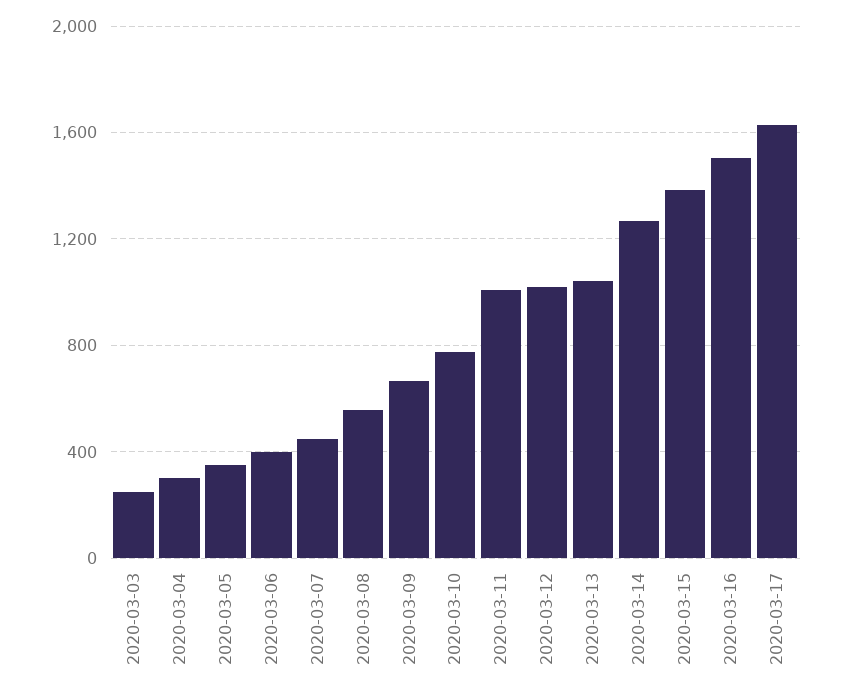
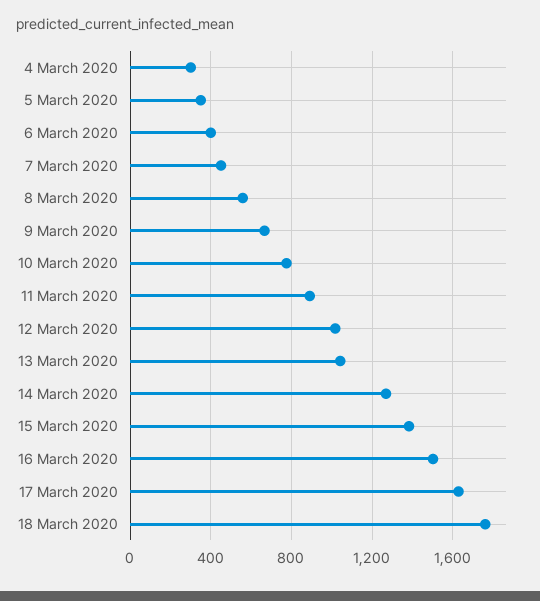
2020-03-03: 250 -> none
2020-03-11: 1000 -> 900
18 March 2020: none -> 1750

